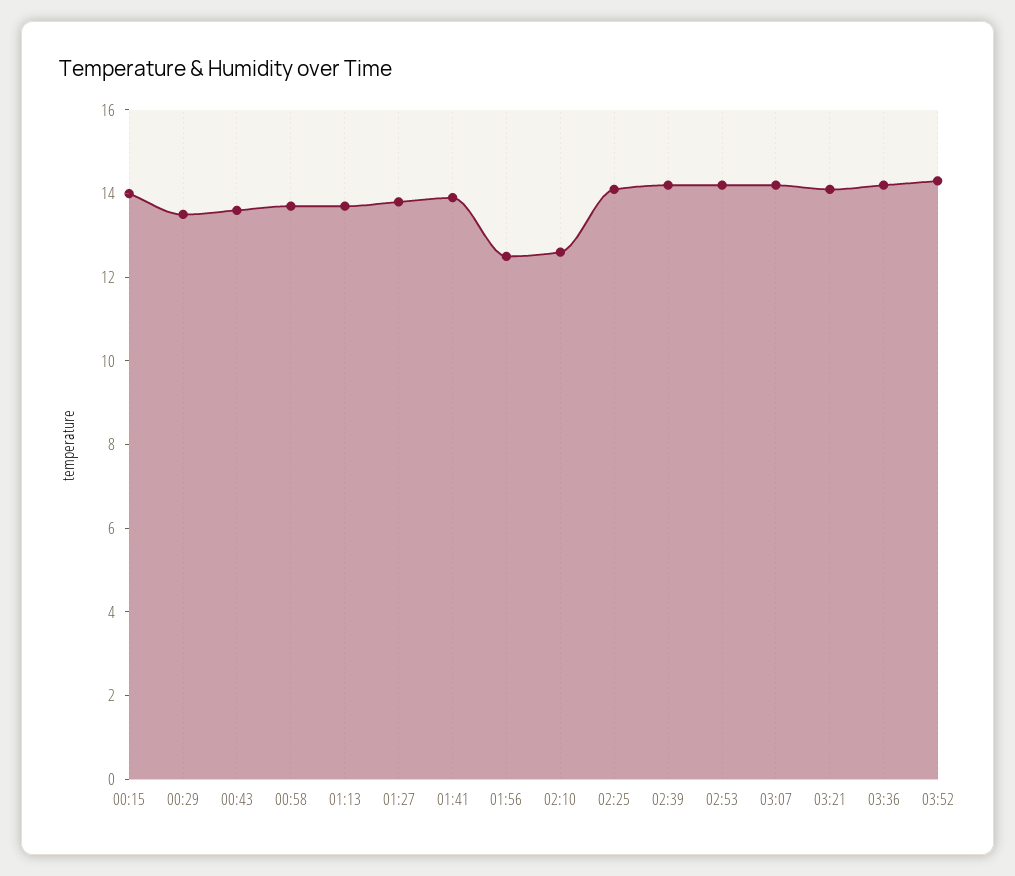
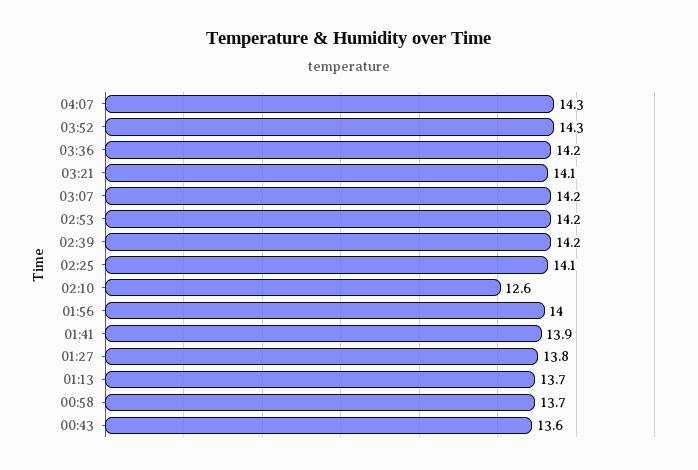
00:15: 14 -> none
00:29: 13.5 -> none
01:56: 12.5 -> 14
04:07: none -> 14.3

